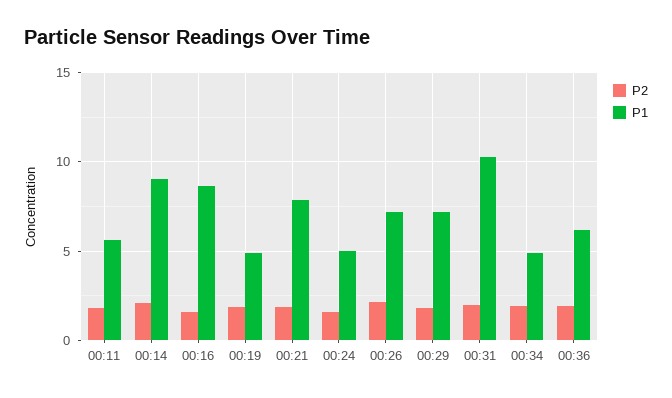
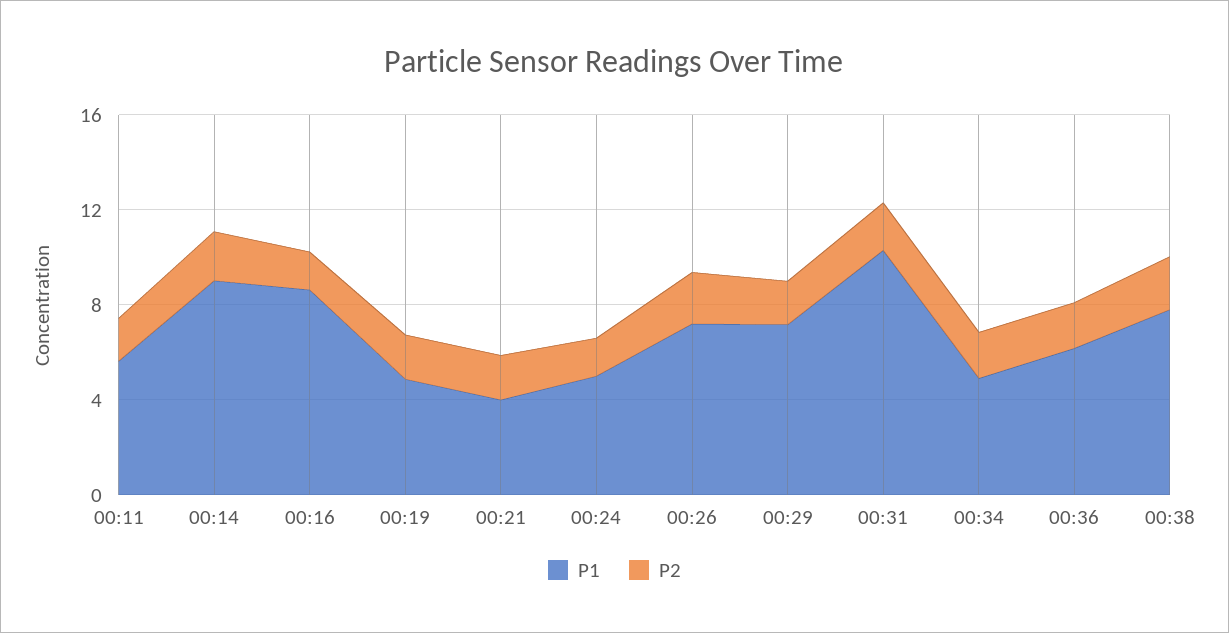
P1, 00:21: 8 -> 4
P1, 00:38: none -> 8
P2, 00:38: none -> 2

